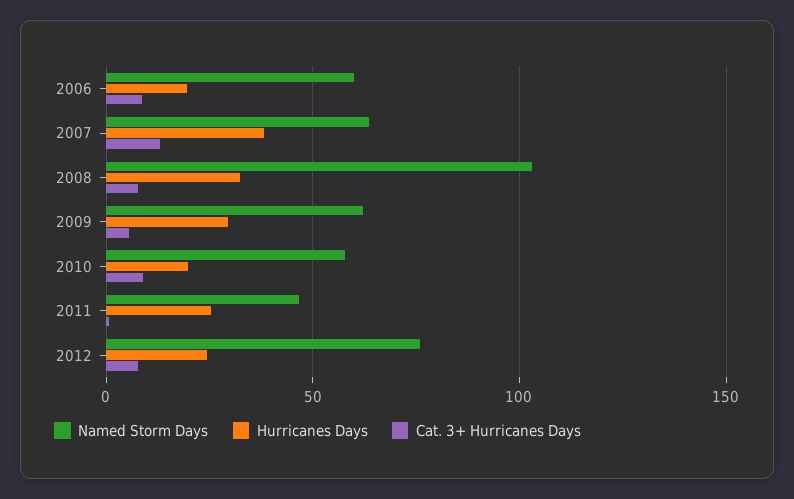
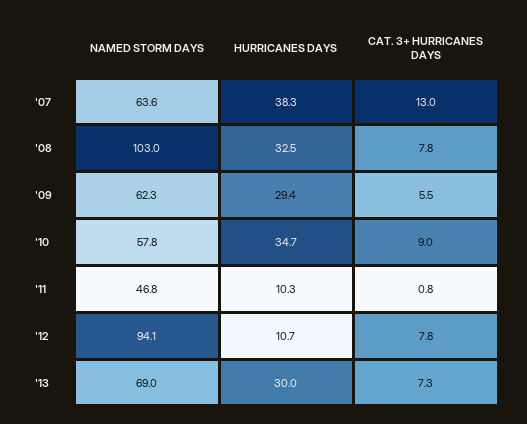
Named Storm Days, 2006: 60 -> none
Hurricanes Days, 2006: 20 -> none
Cat. 3+ Hurricanes Days, 2006: 10 -> none
Hurricanes Days, 2010: 20 -> 34.7
Hurricanes Days, 2011: 25 -> 10.3
Named Storm Days, 2012: 75 -> 94.1
Hurricanes Days, 2012: 25 -> 10.7
Named Storm Days, '13: none -> 69
Hurricanes Days, '13: none -> 30
Cat. 3+ Hurricanes Days, '13: none -> 7.3

